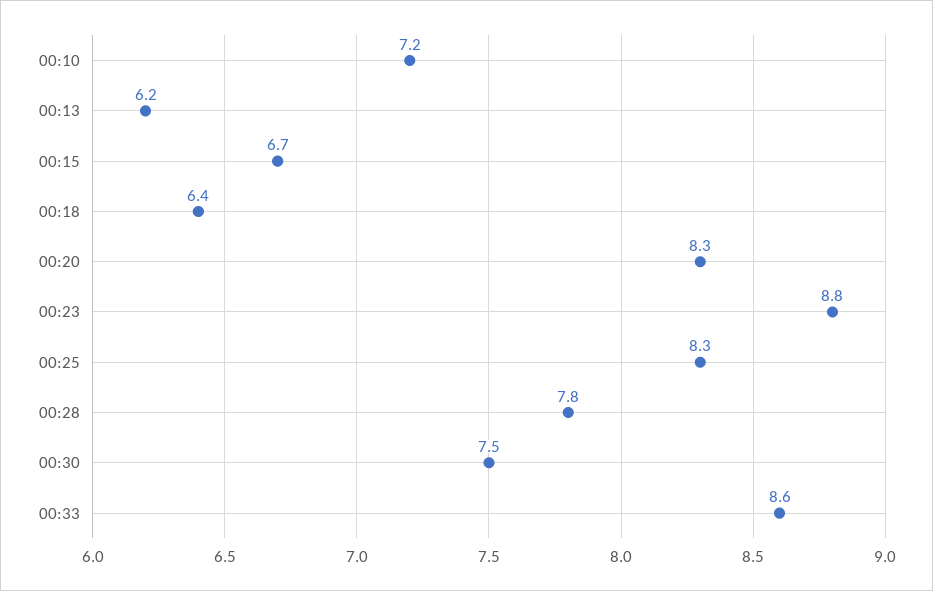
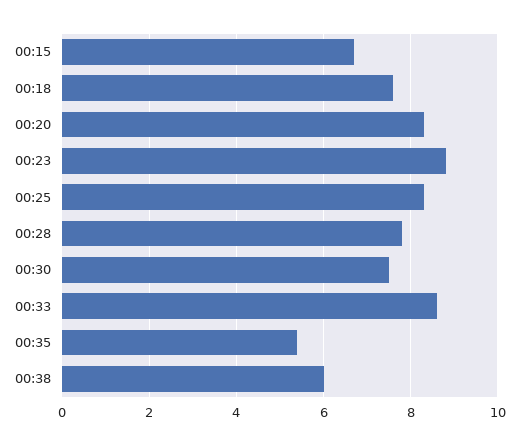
00:10: 7.2 -> none
00:13: 6.2 -> none
00:18: 6.4 -> 7.5
00:35: none -> 5.5
00:38: none -> 6

